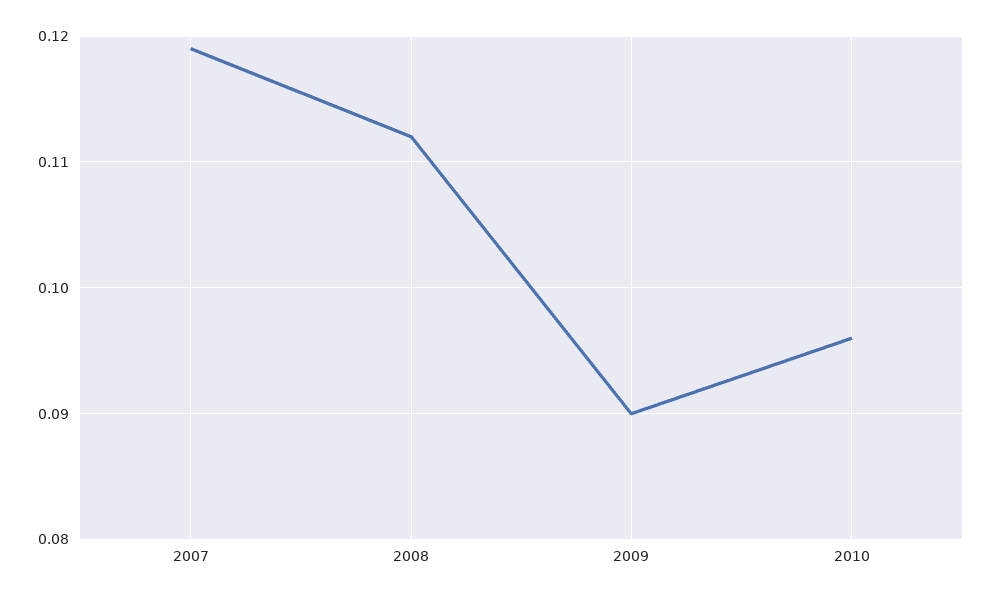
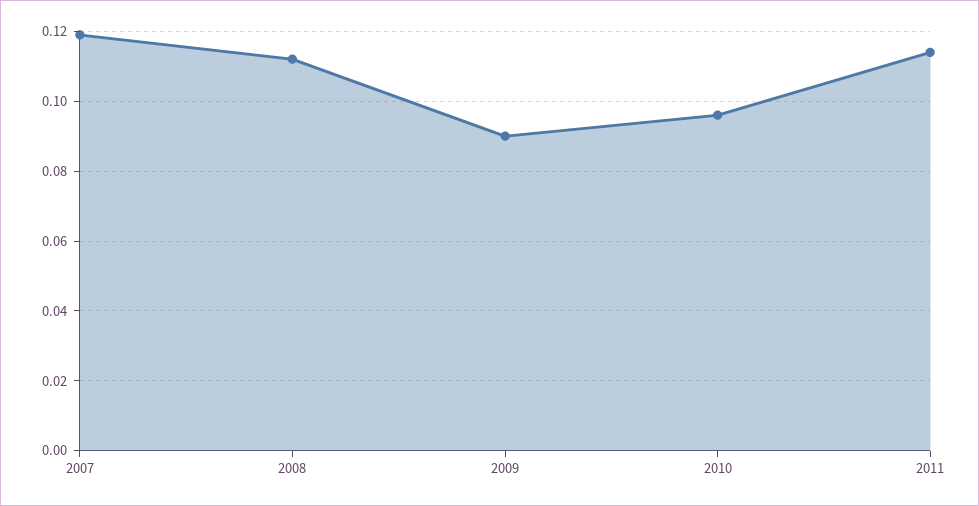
2011: none -> 0.115

